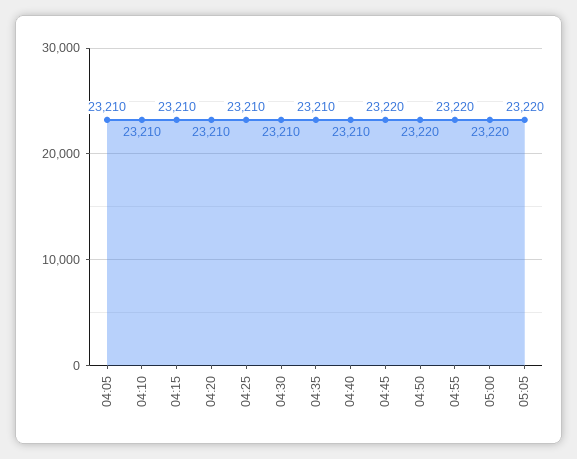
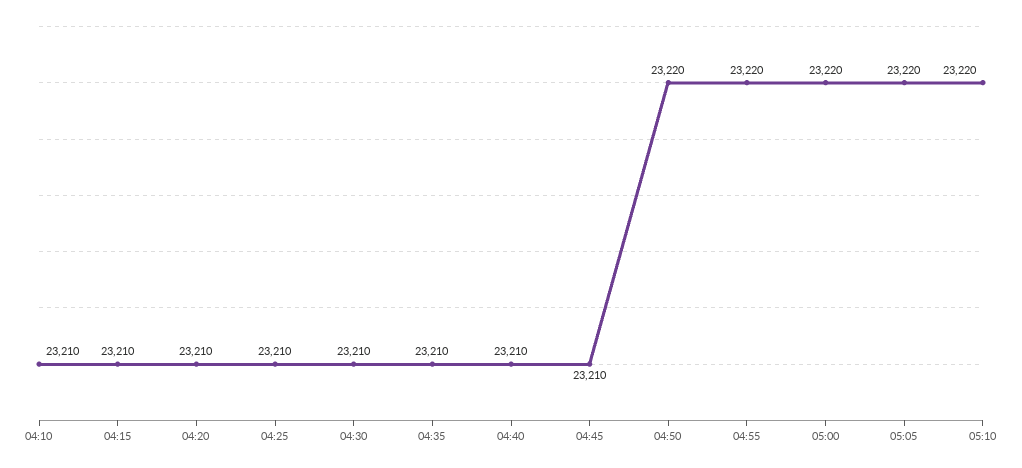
04:05: 23210 -> none
04:45: 23220 -> 23210
05:10: none -> 23220

